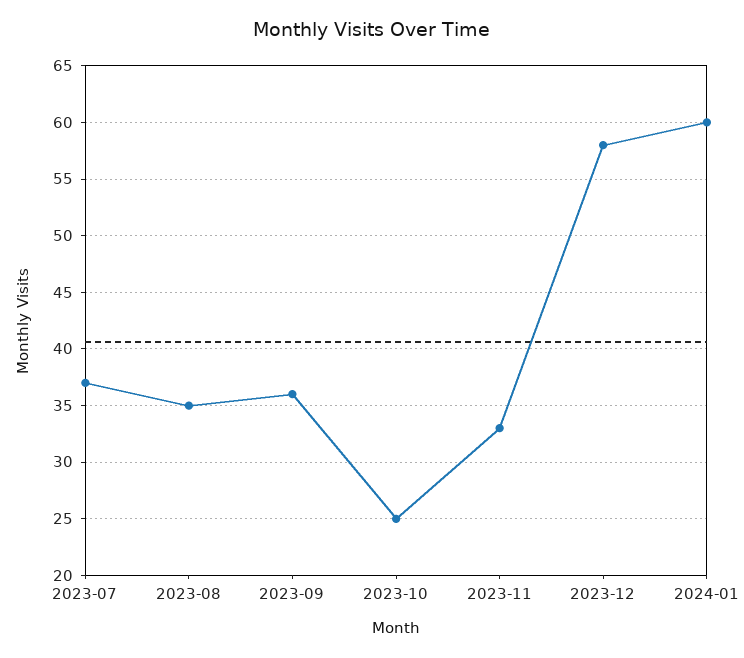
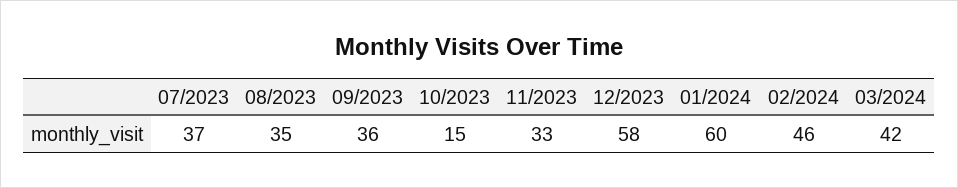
2023-10: 25 -> 15
02/2024: none -> 46
03/2024: none -> 42

